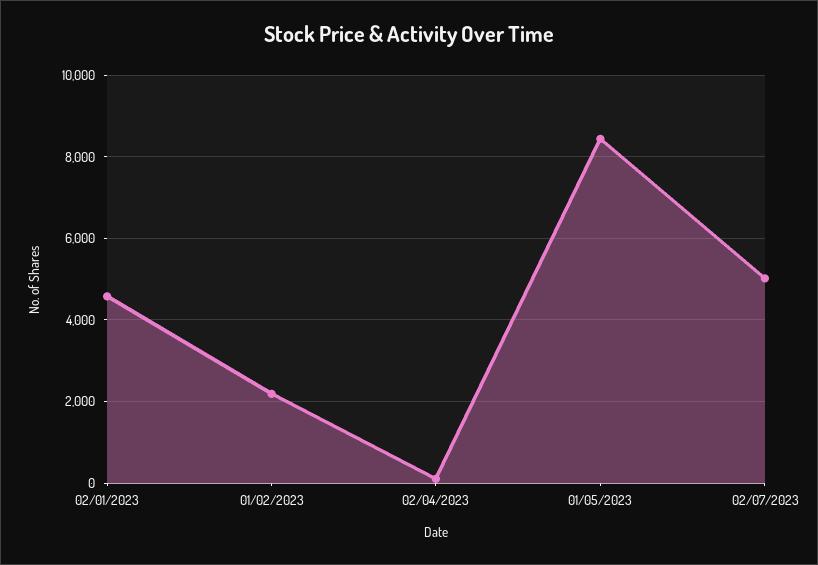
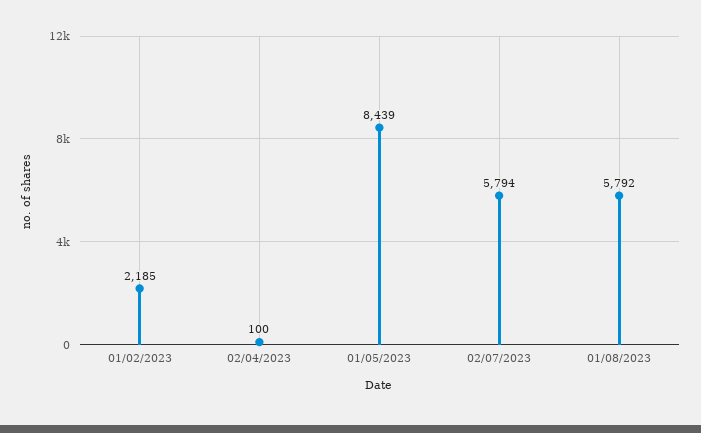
02/01/2023: 4600 -> none
02/07/2023: 5000 -> 5794
01/08/2023: none -> 5792

